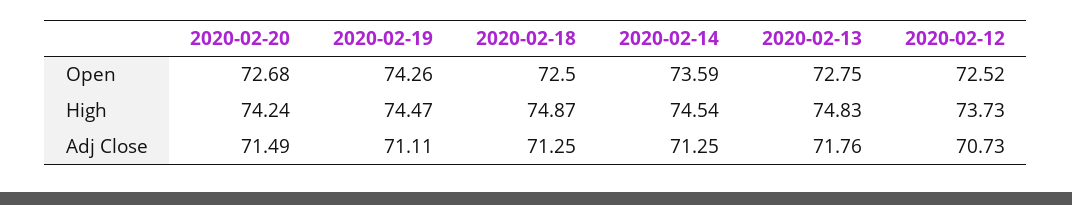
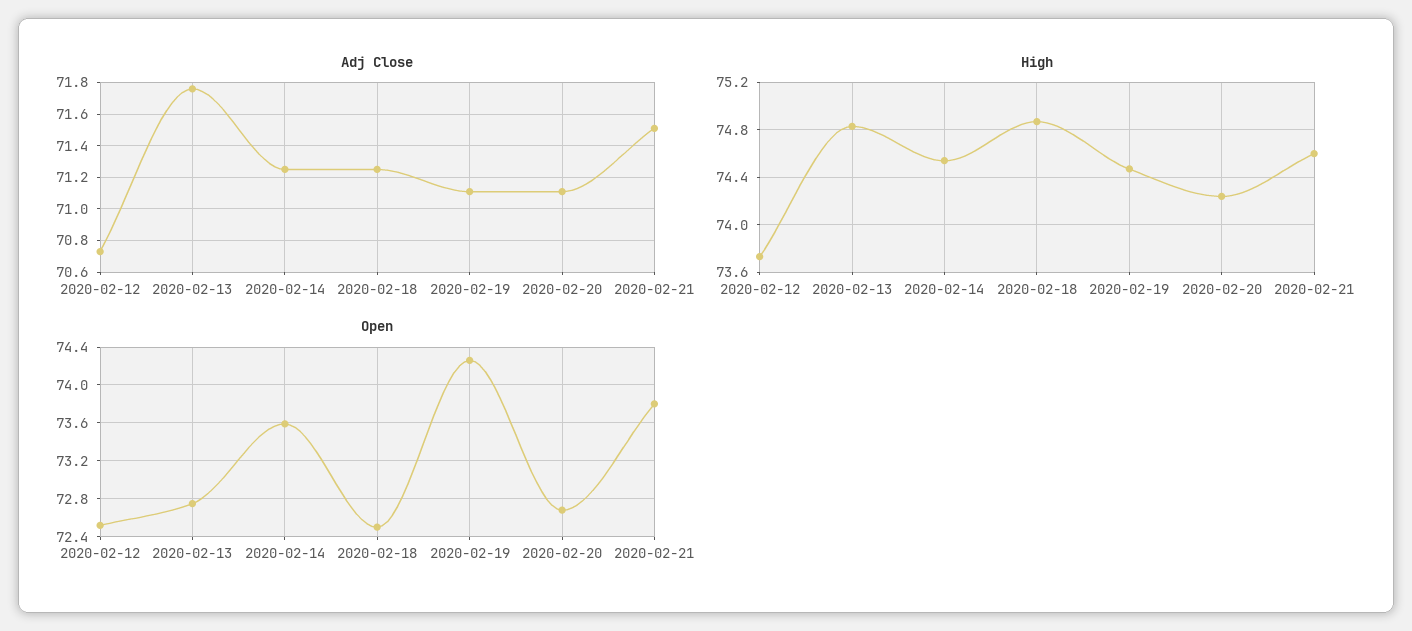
Adj Close, 2020-02-20: 71.49 -> 71.1
Adj Close, 2020-02-21: none -> 71.5
High, 2020-02-21: none -> 74.6
Open, 2020-02-21: none -> 73.8

